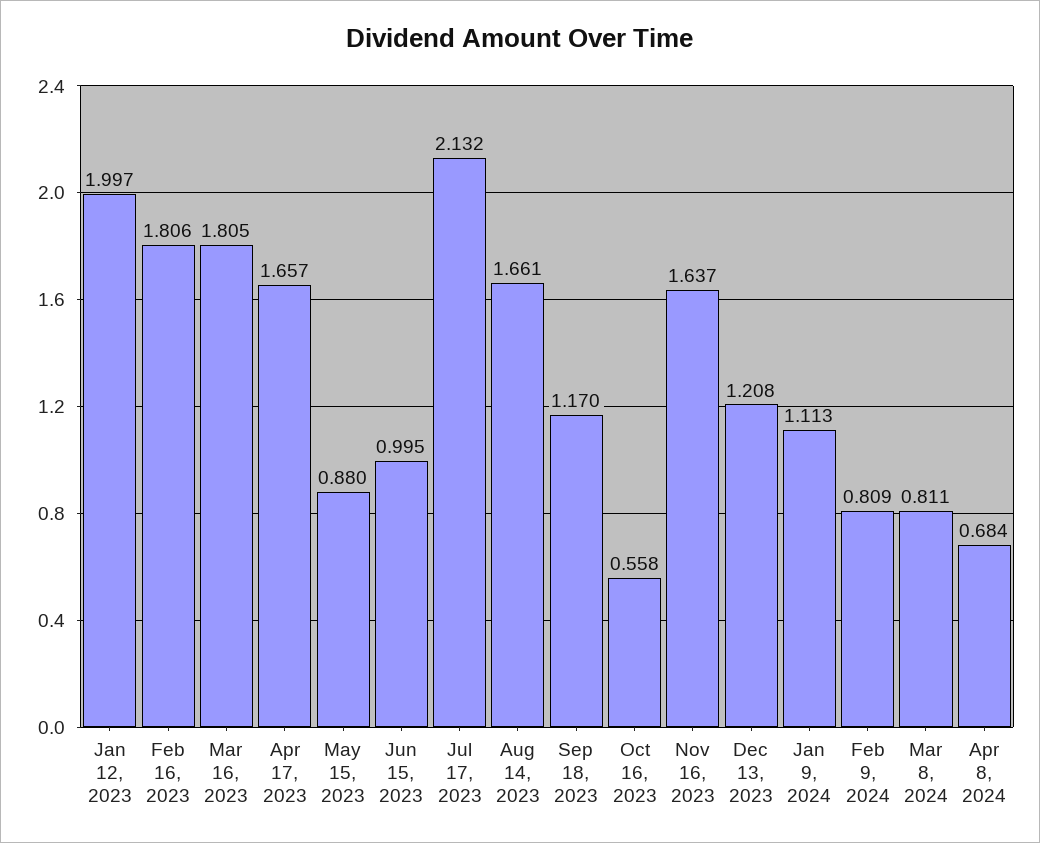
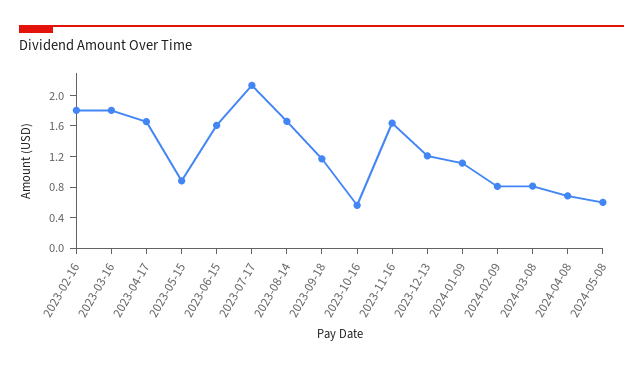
Jan 12, 2023: 1.997 -> none
Jun 15, 2023: 0.995 -> 1.6
2024-05-08: none -> 0.6

